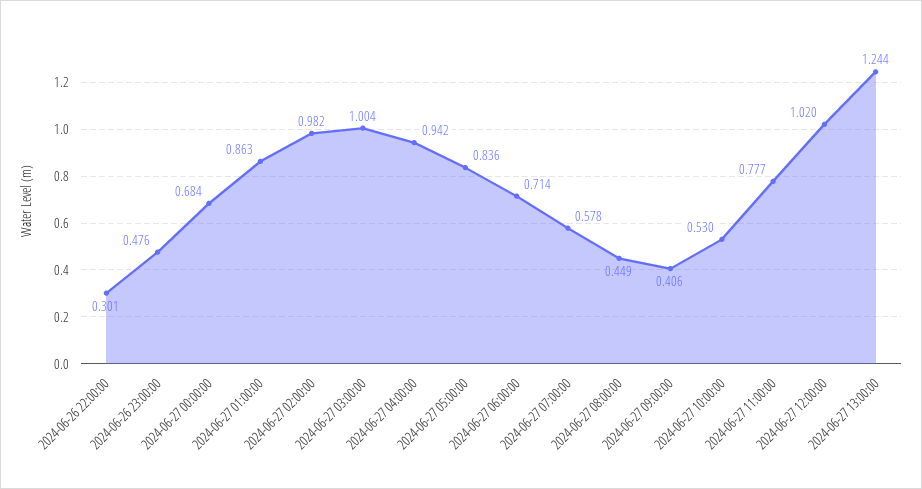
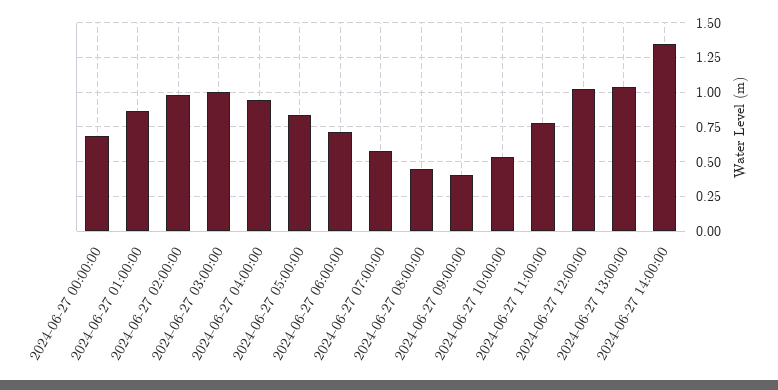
2024-06-26 22:00:00: 0.301 -> none
2024-06-26 23:00:00: 0.476 -> none
2024-06-27 13:00:00: 1.244 -> 1.05
2024-06-27 14:00:00: none -> 1.35

